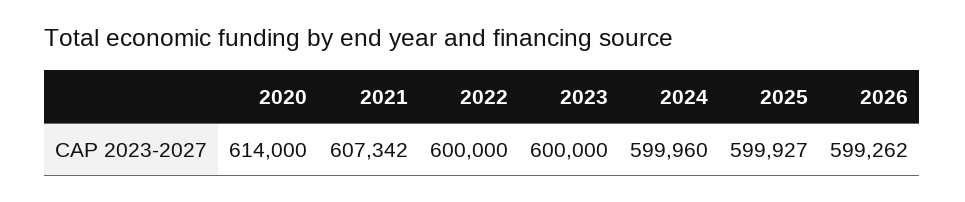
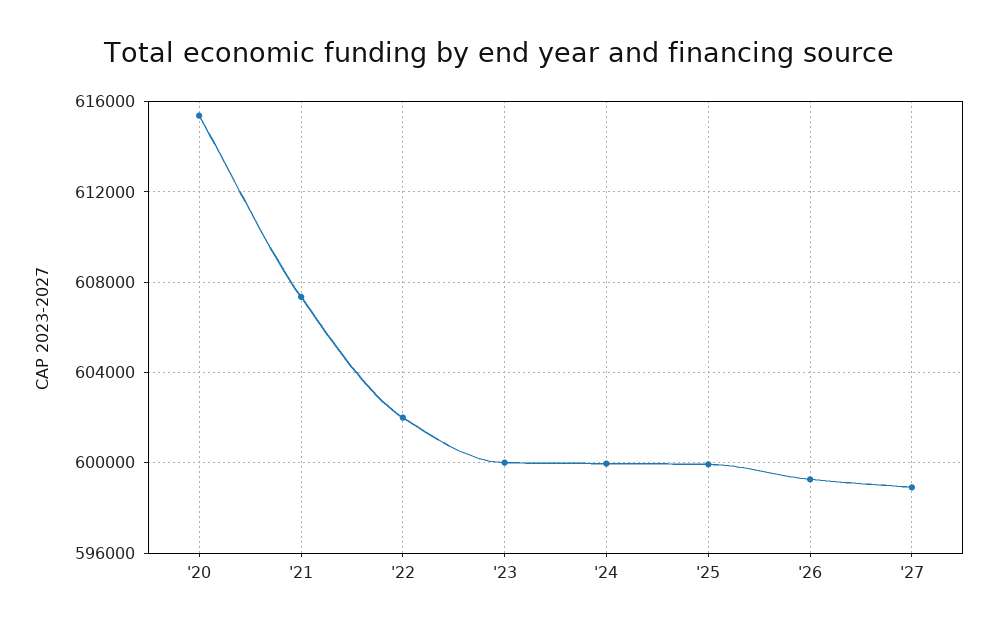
2020: 614000 -> 615500
2022: 600000 -> 602000
'27: none -> 599000

